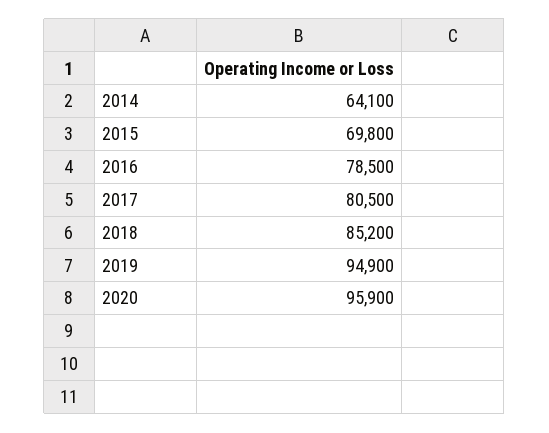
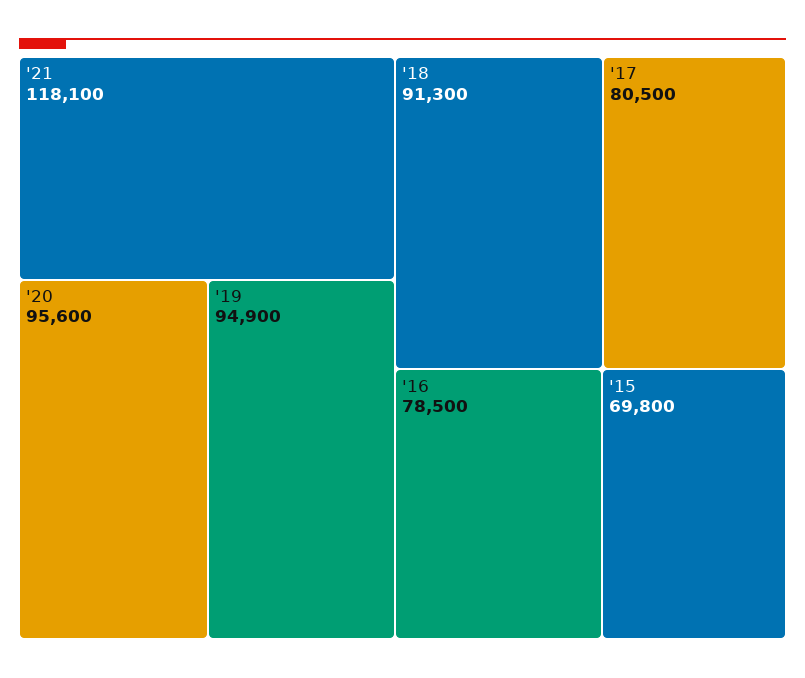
2014: 64100 -> none
2018: 85200 -> 91300
2020: 95900 -> 95600
'21: none -> 118100

